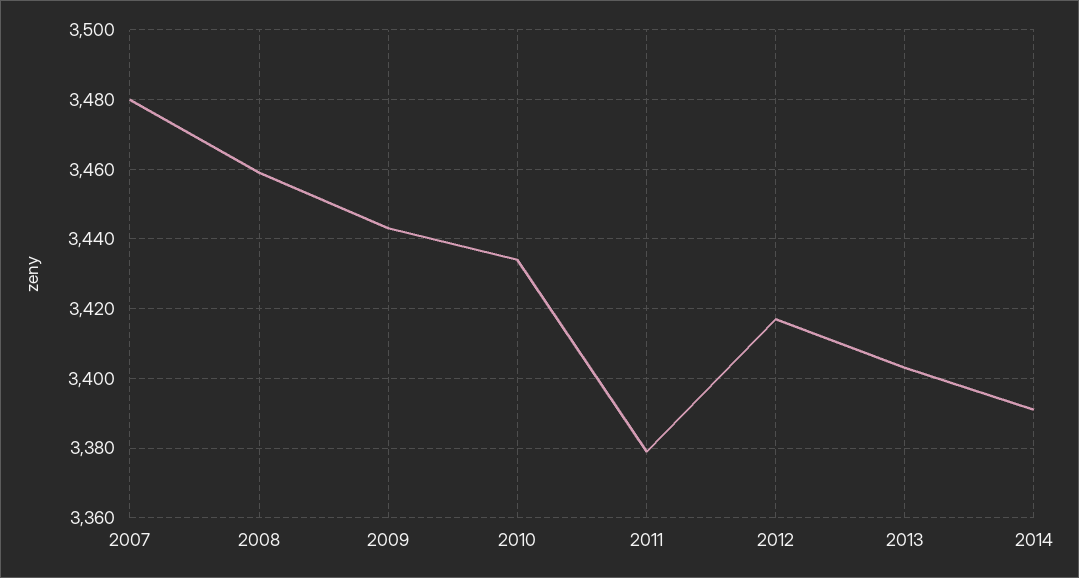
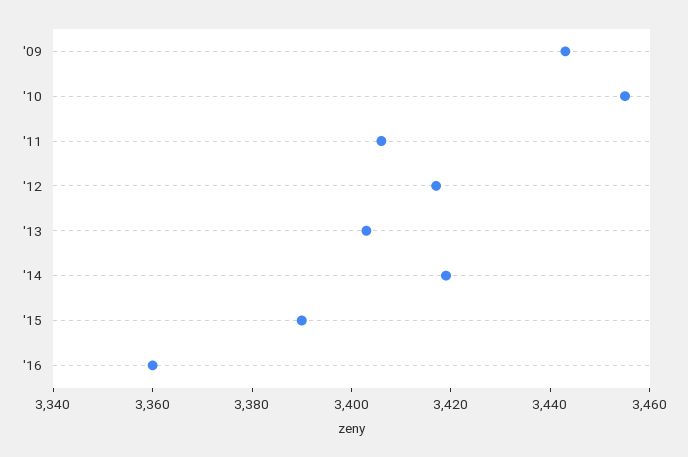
2007: 3480 -> none
2008: 3460 -> none
2010: 3435 -> 3455
2011: 3380 -> 3405
2014: 3390 -> 3420
'15: none -> 3390
'16: none -> 3360

